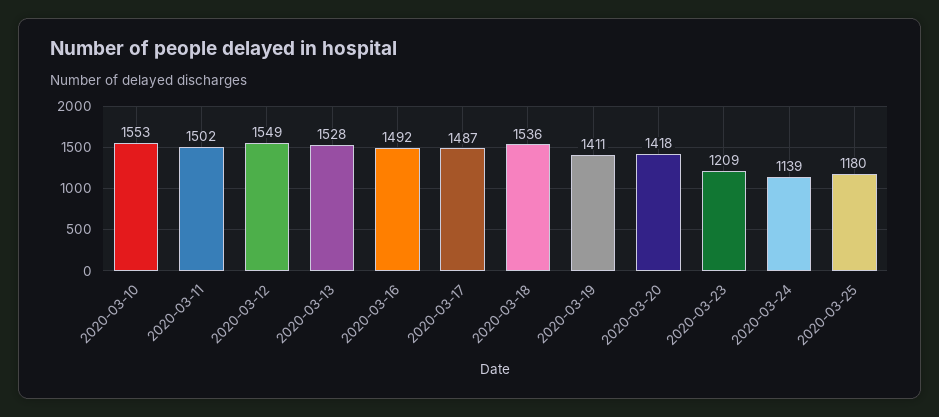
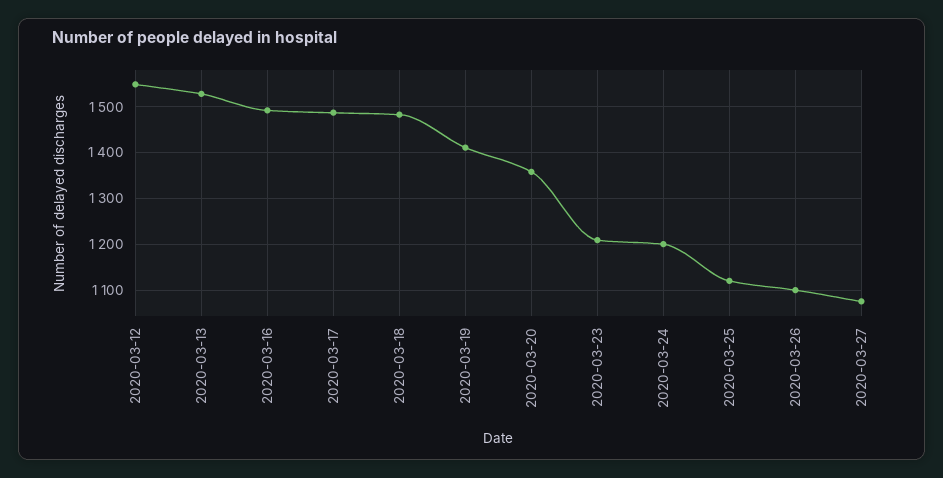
2020-03-10: 1553 -> none
2020-03-11: 1502 -> none
2020-03-18: 1536 -> 1480
2020-03-20: 1418 -> 1360
2020-03-24: 1139 -> 1200
2020-03-25: 1180 -> 1120
2020-03-26: none -> 1100
2020-03-27: none -> 1080

